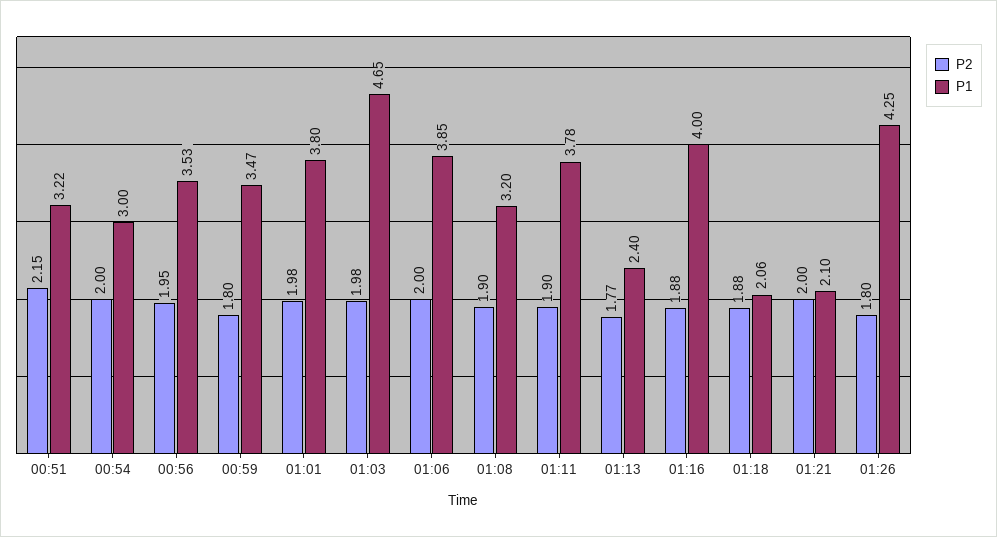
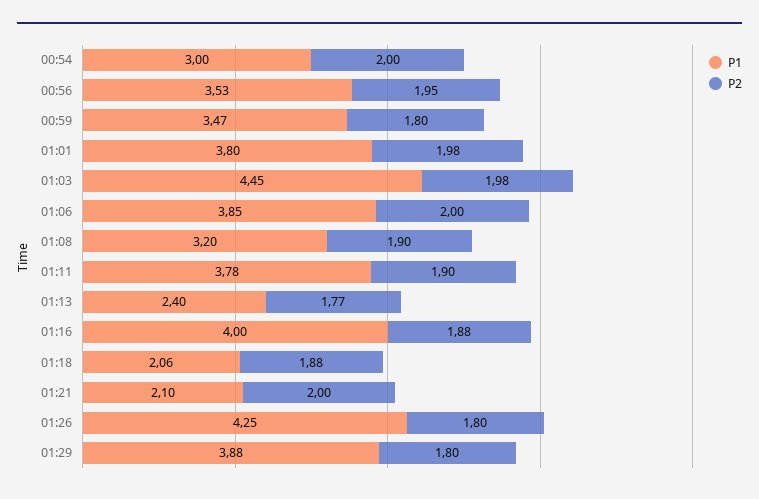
P2, 00:51: 2.15 -> none
P1, 00:51: 3.22 -> none
P1, 01:03: 4.65 -> 4.45
P1, 01:29: none -> 3.88
P2, 01:29: none -> 1.8

